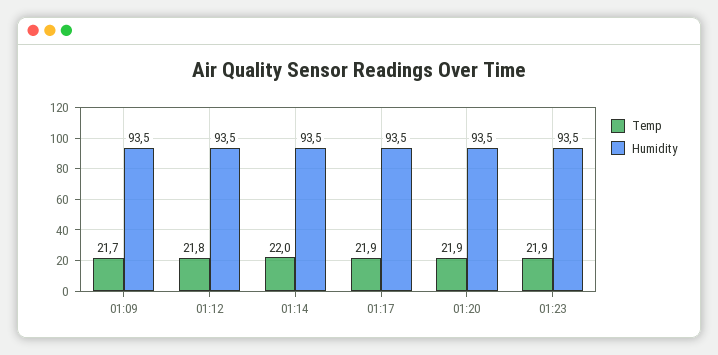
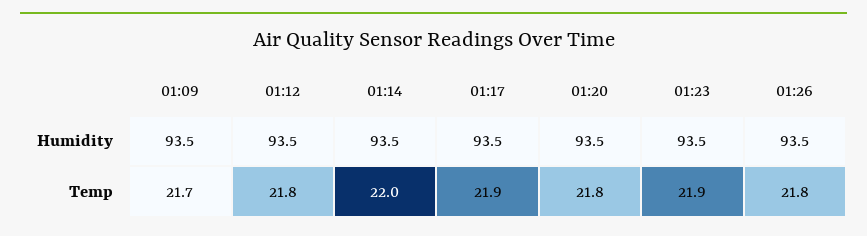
Temp, 01:20: 21.9 -> 21.8
Humidity, 01:26: none -> 93.5
Temp, 01:26: none -> 21.8

